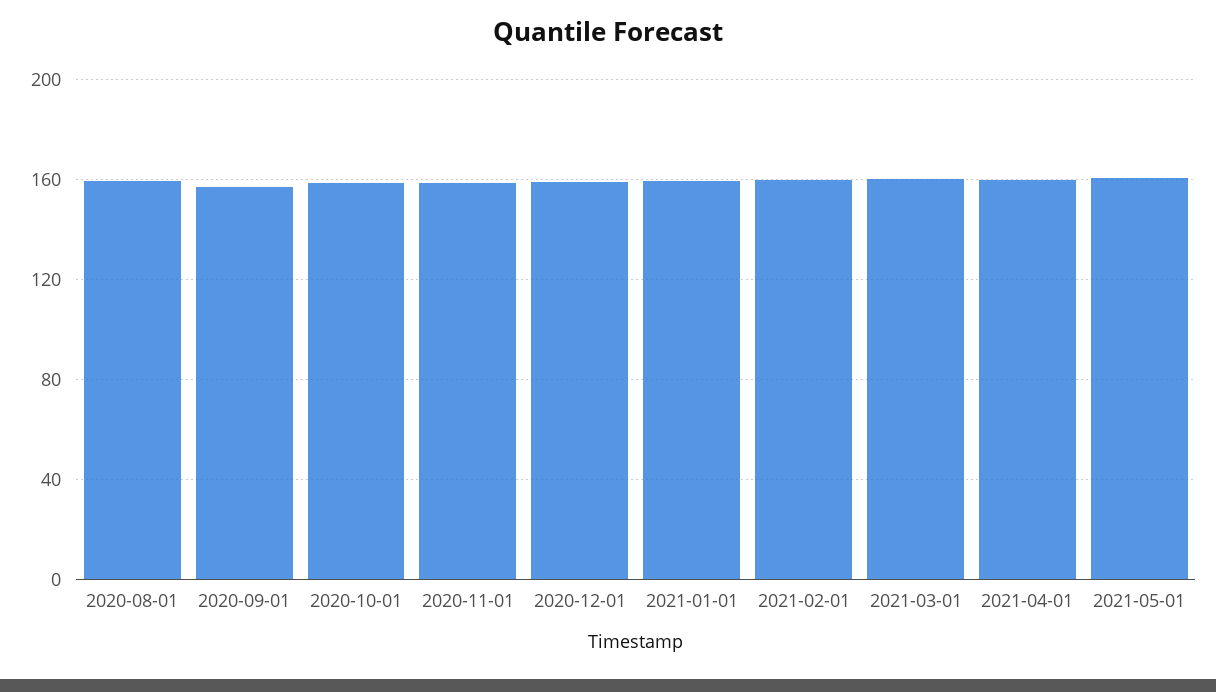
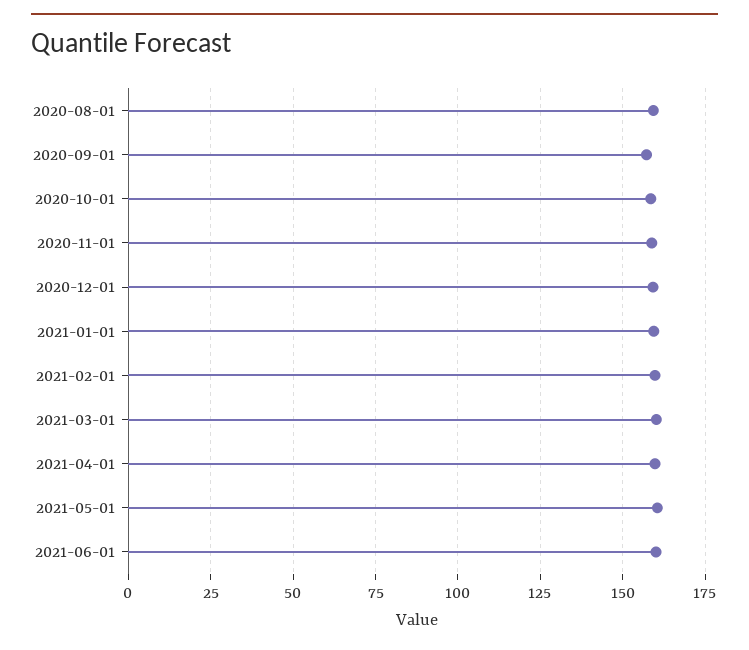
2021-06-01: none -> 160

